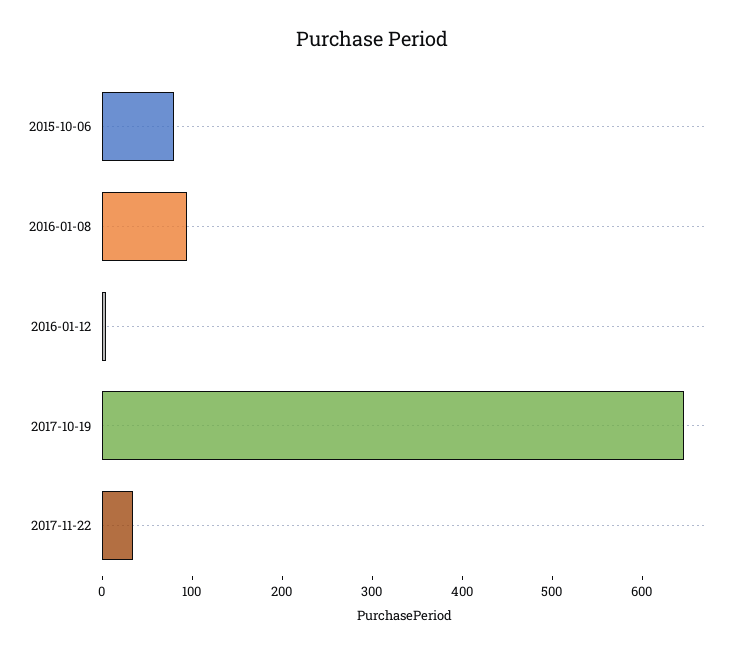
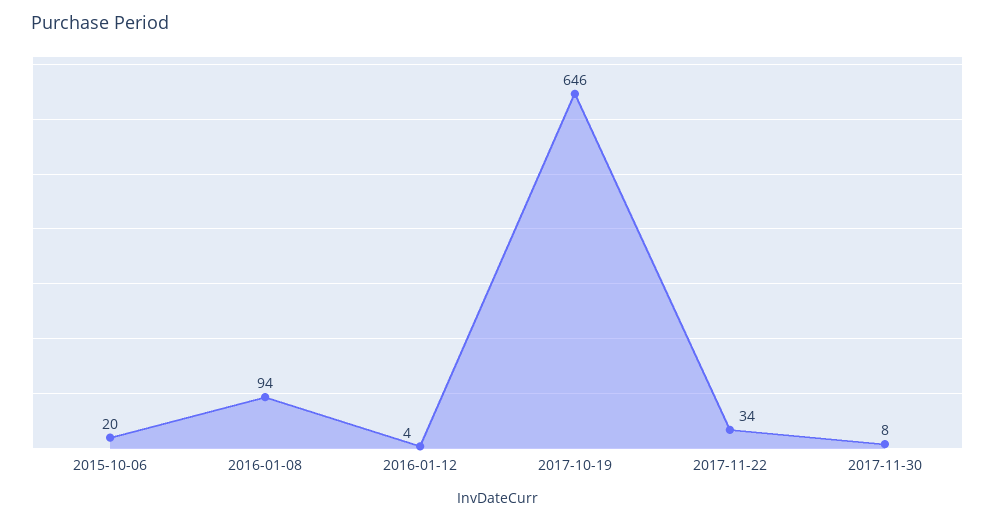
2015-10-06: 80 -> 20
2017-11-30: none -> 8

